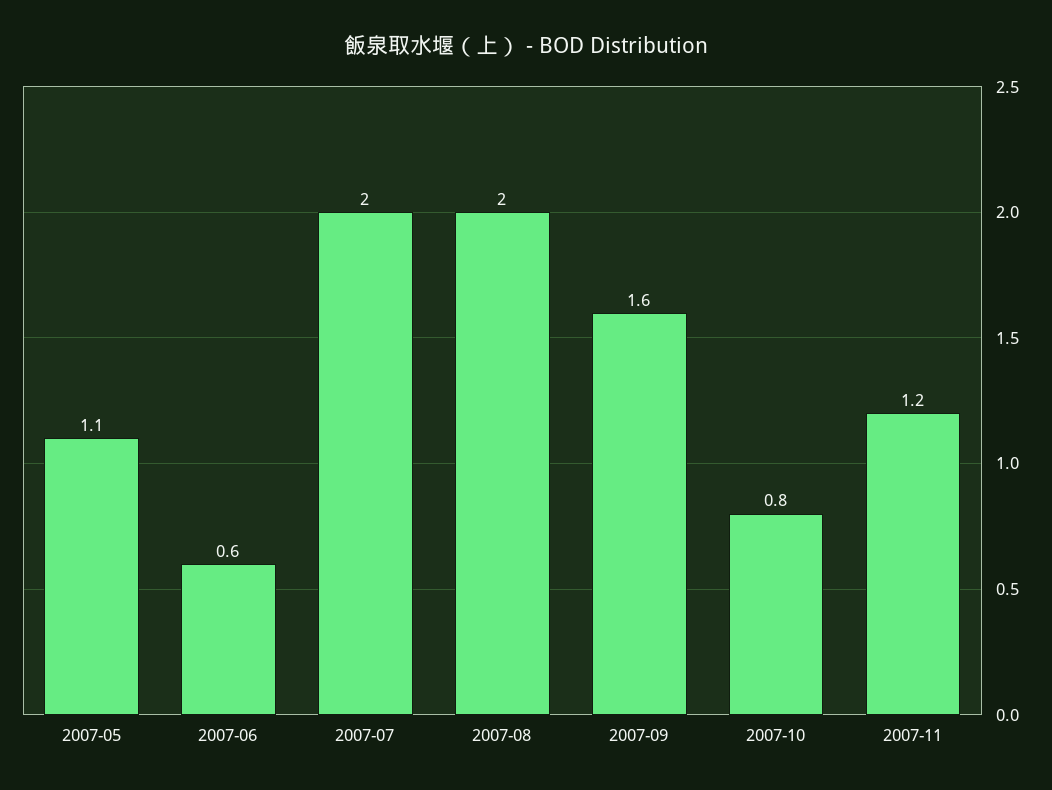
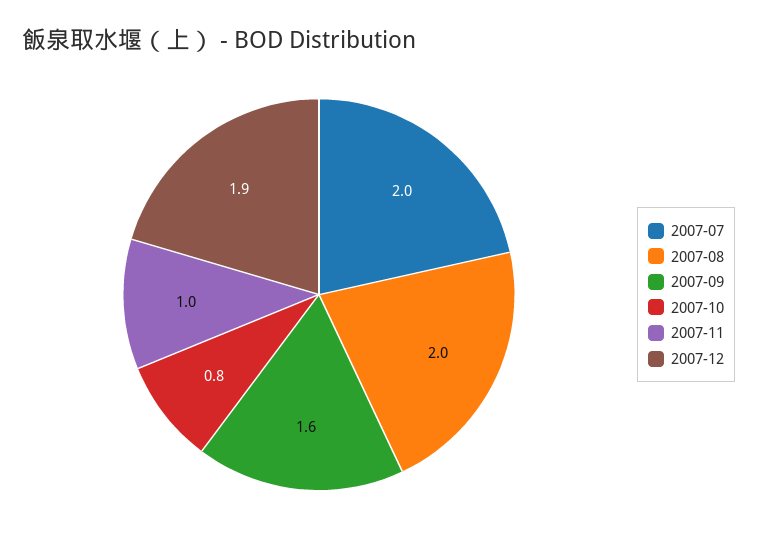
2007-05: 1.1 -> none
2007-06: 0.6 -> none
2007-11: 1.2 -> 1
2007-12: none -> 1.9

